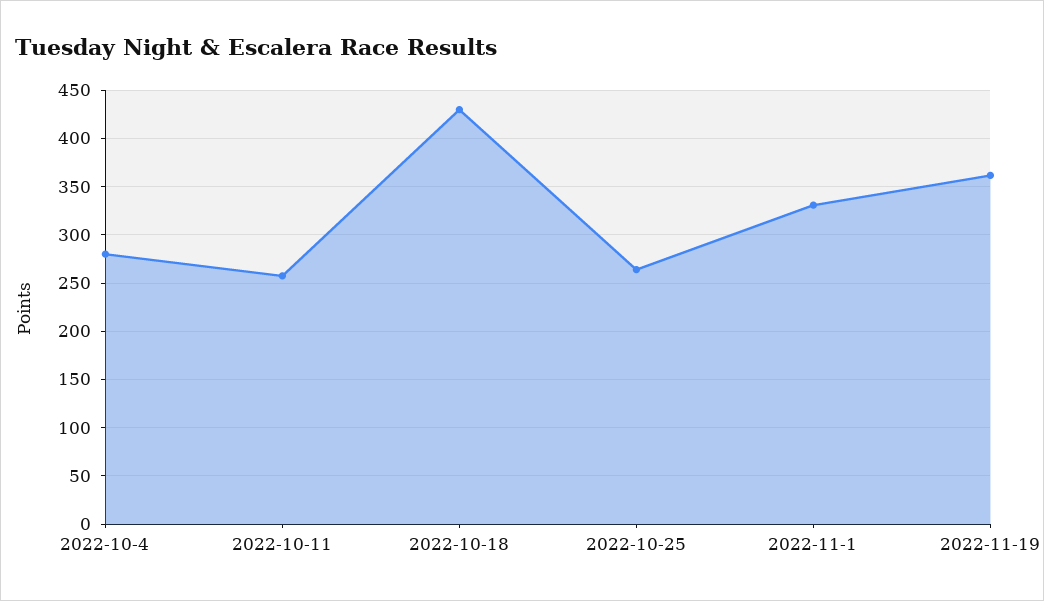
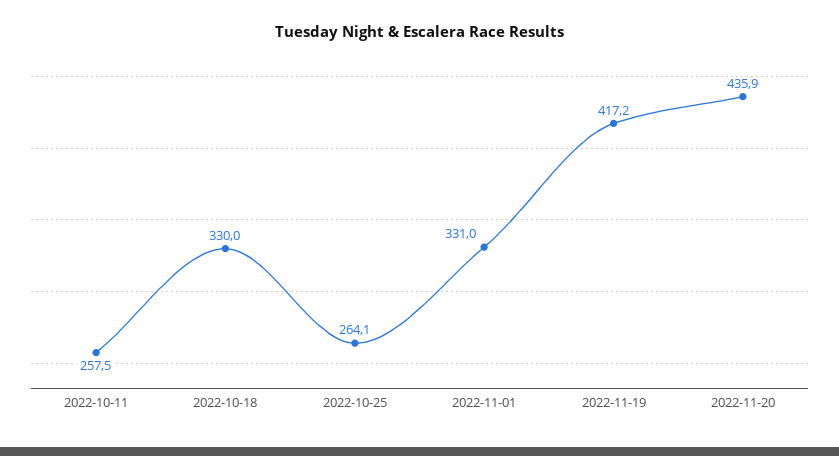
2022-10-4: 280 -> none
2022-10-18: 430 -> 330
2022-11-19: 360 -> 417.2
2022-11-20: none -> 435.9

